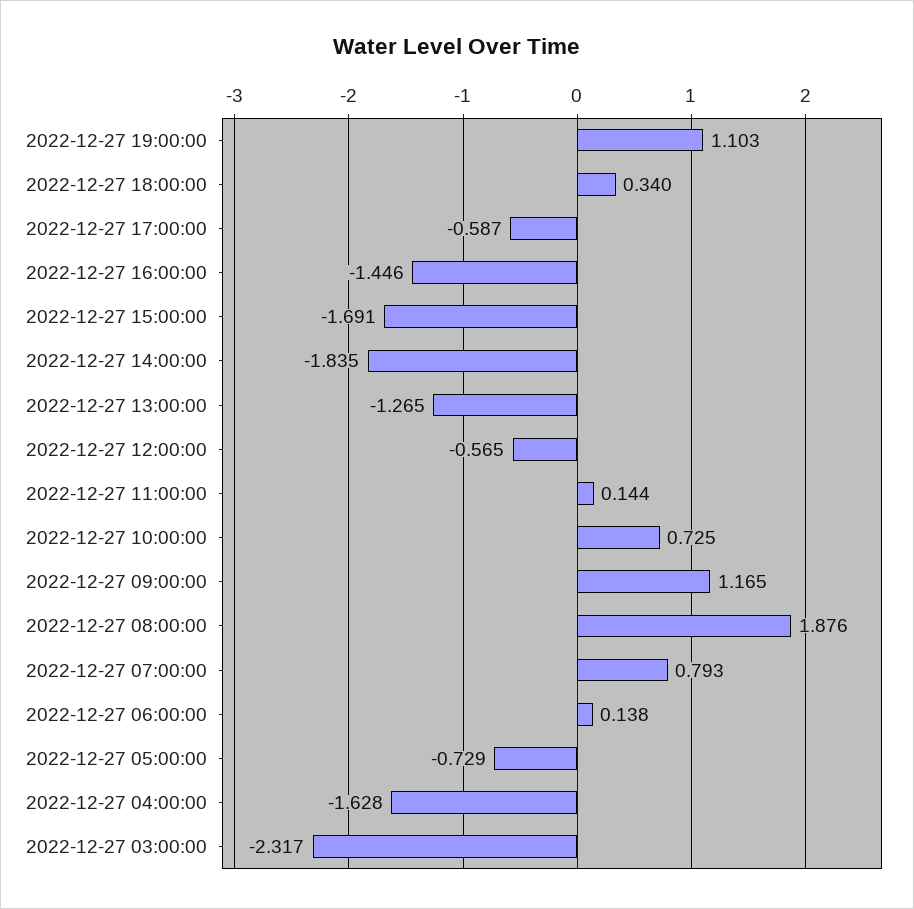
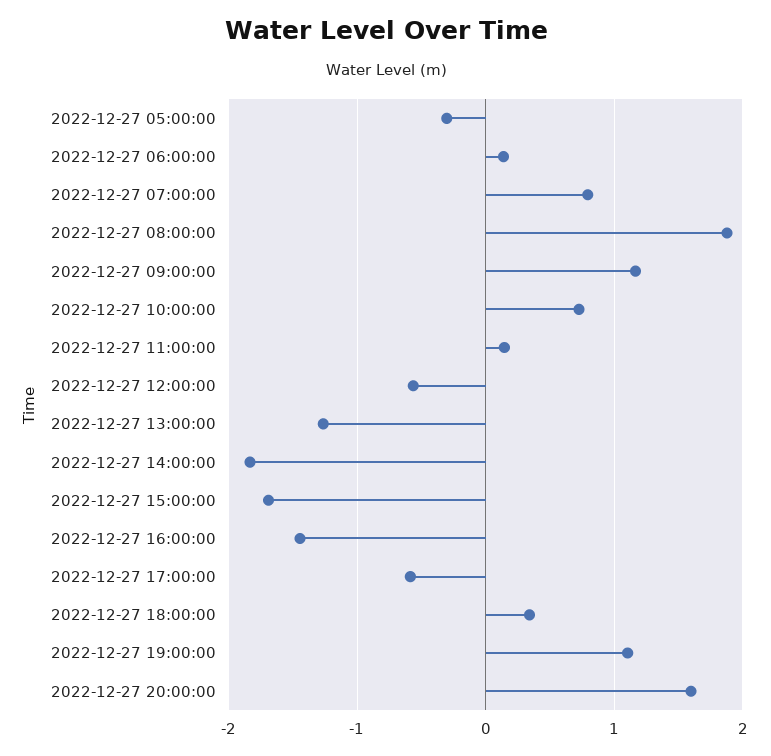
2022-12-27 05:00:00: -0.729 -> -0.3
2022-12-27 04:00:00: -1.628 -> none
2022-12-27 03:00:00: -2.317 -> none
2022-12-27 20:00:00: none -> 1.6

